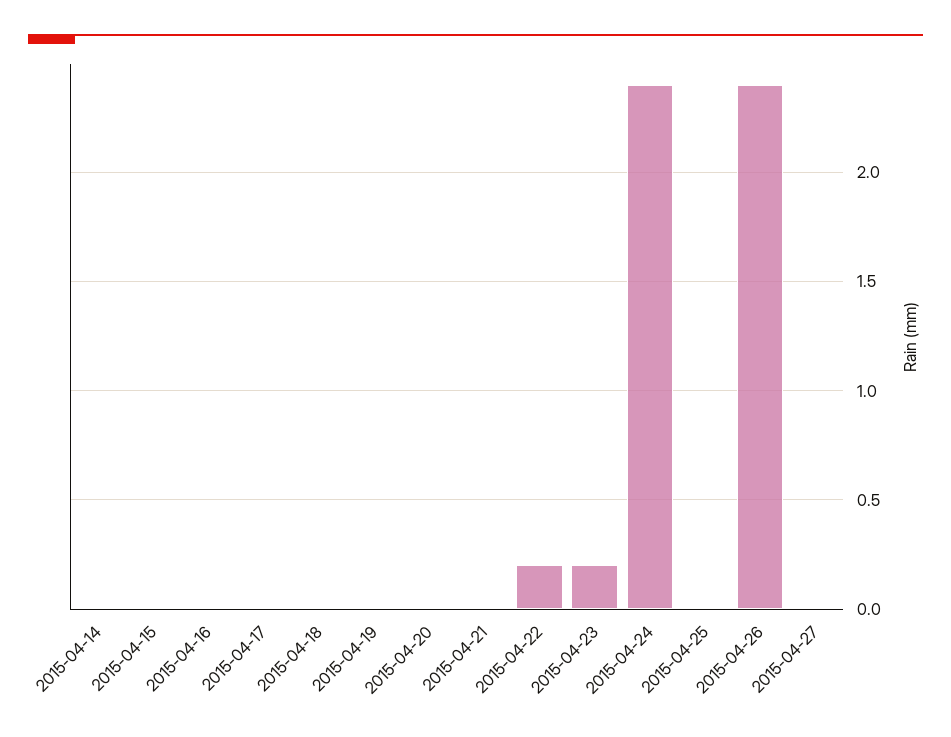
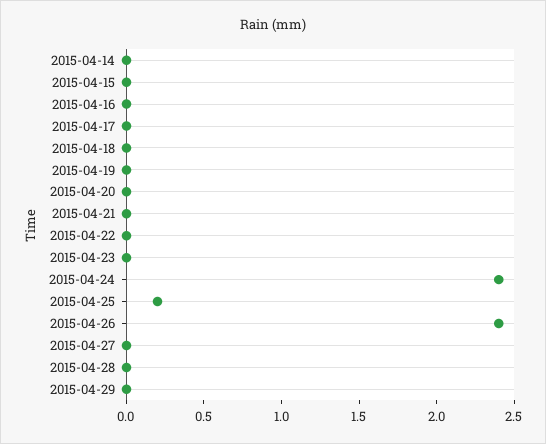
2015-04-22: 0.2 -> 0
2015-04-23: 0.2 -> 0
2015-04-25: 0 -> 0.2
2015-04-28: none -> 0
2015-04-29: none -> 0

